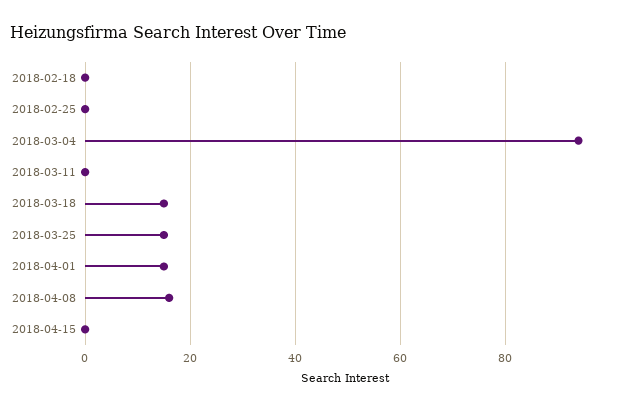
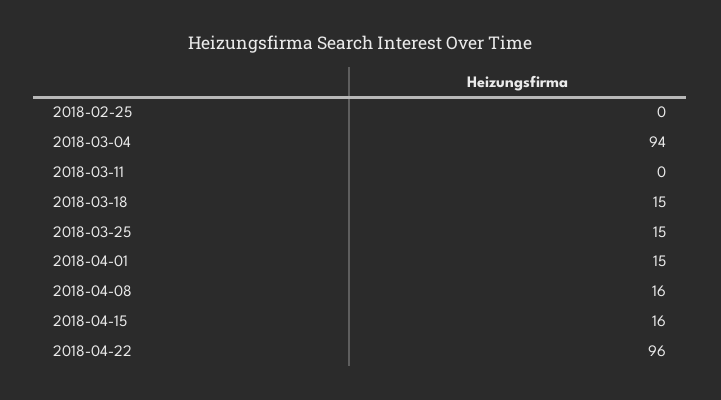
2018-02-18: 0 -> none
2018-04-15: 0 -> 16
2018-04-22: none -> 96

